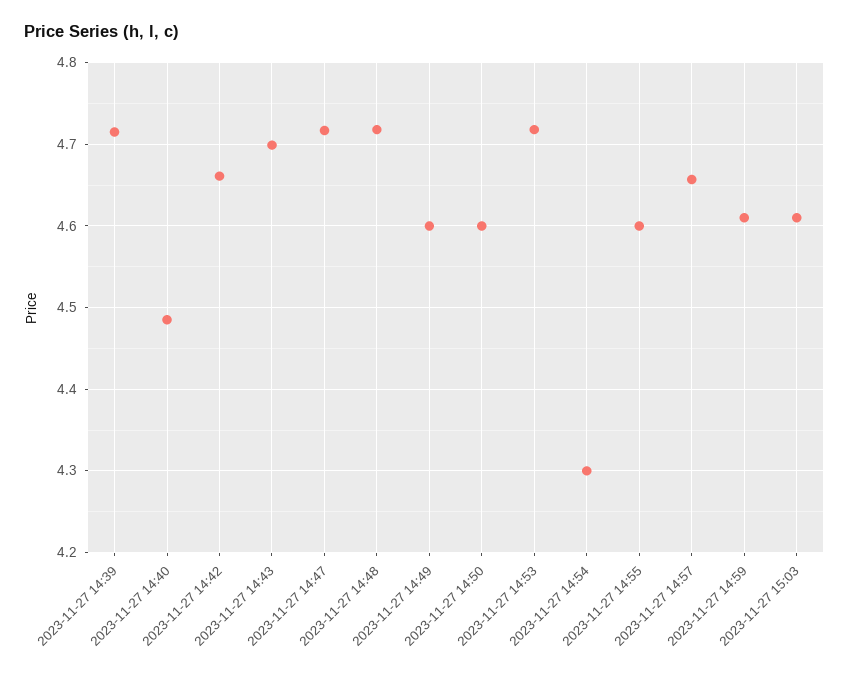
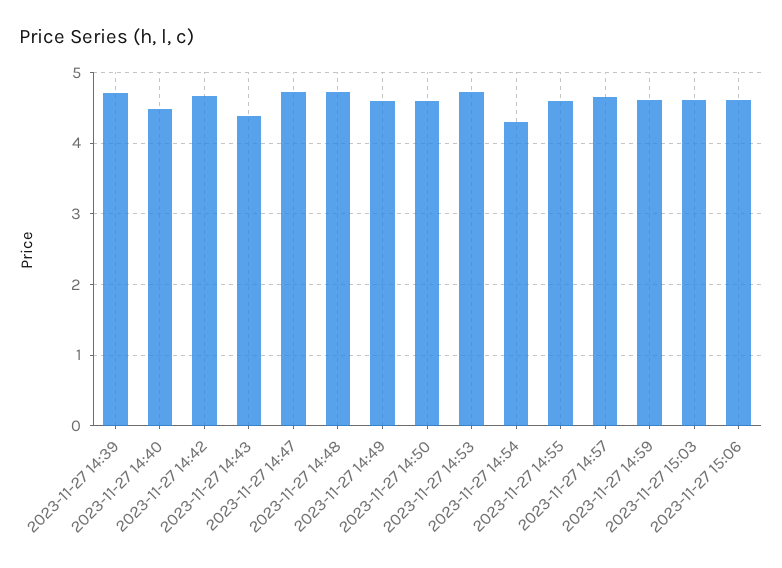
2023-11-27 14:43: 4.7 -> 4.4
2023-11-27 15:06: none -> 4.6

